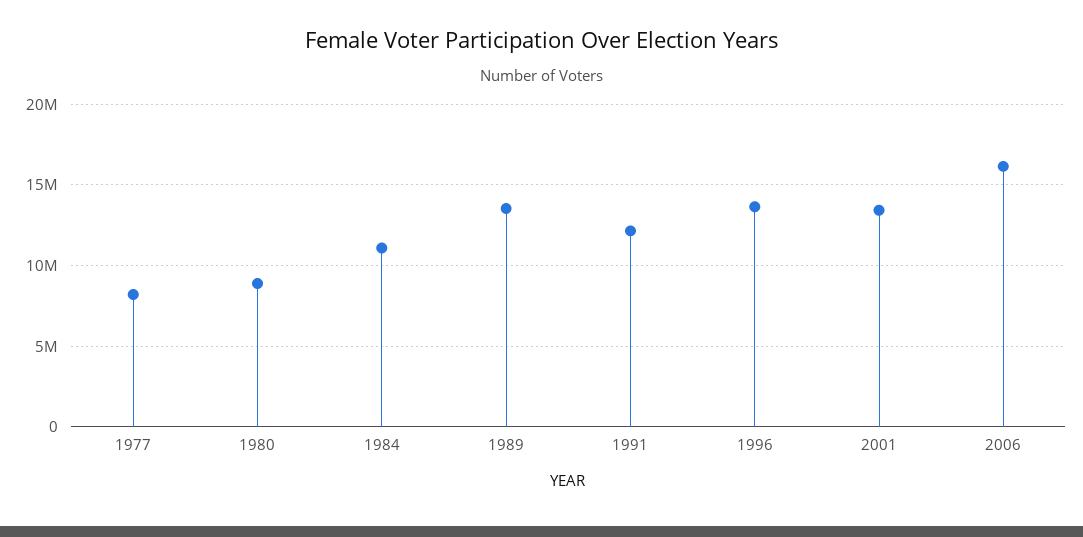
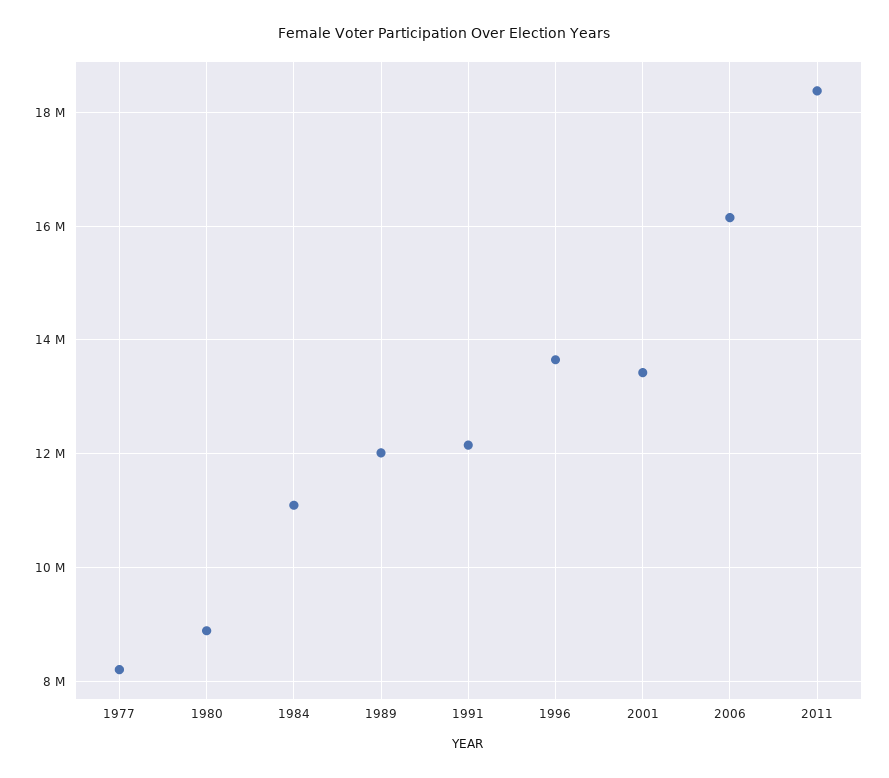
1989: 13500000 -> 12000000
2011: none -> 18400000

